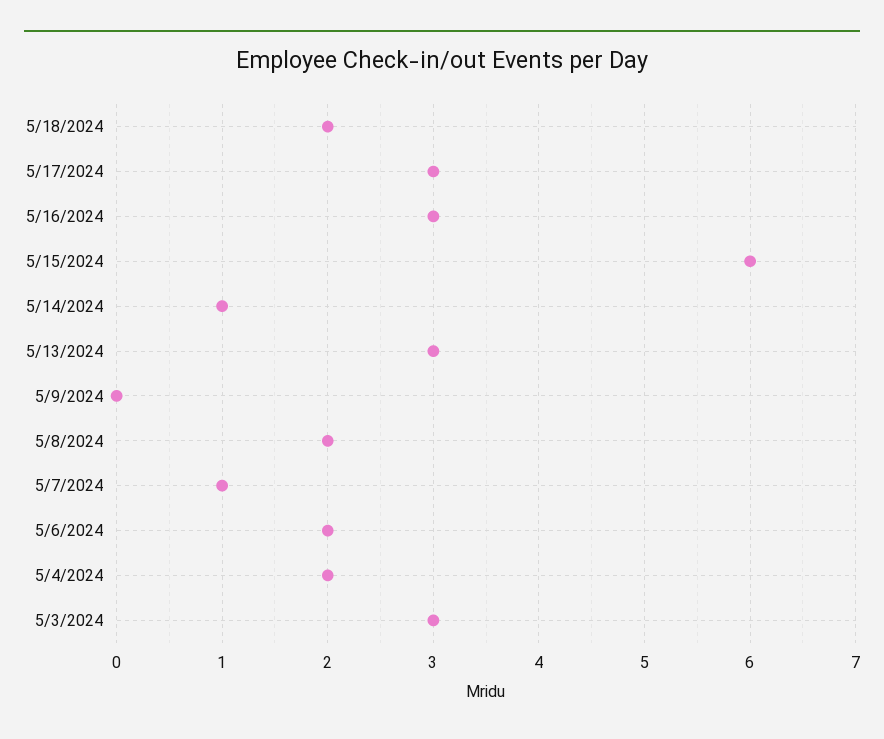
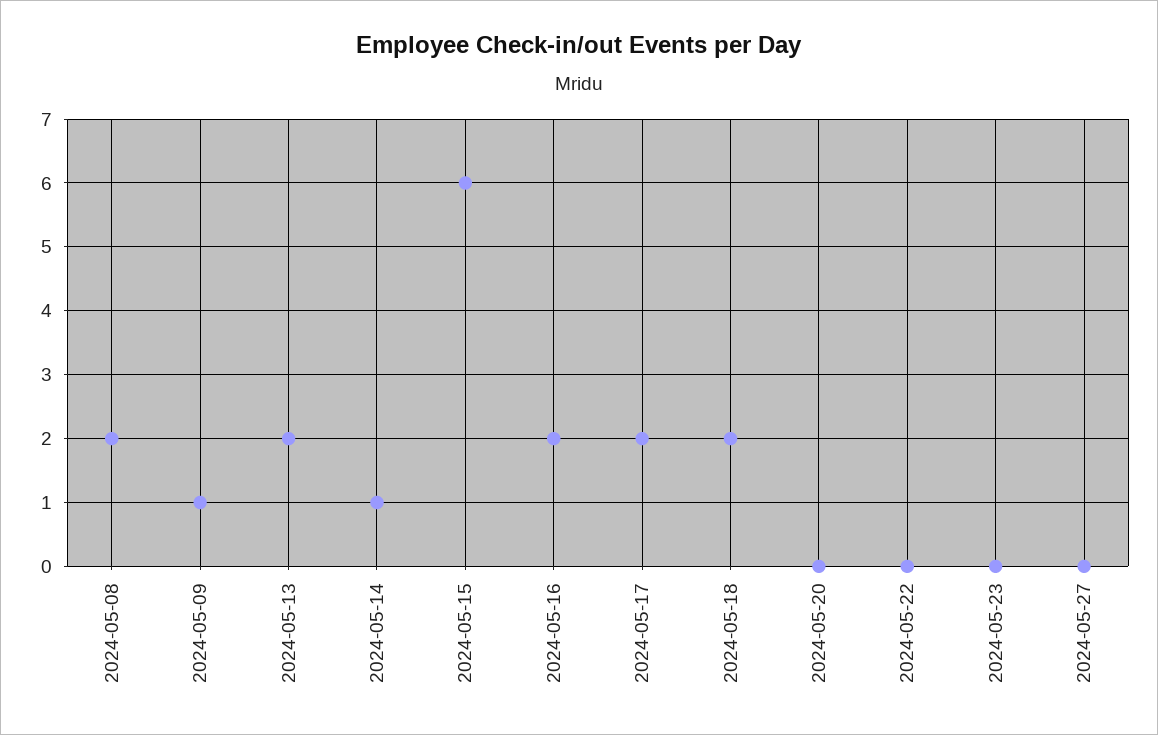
5/17/2024: 3 -> 2
5/16/2024: 3 -> 2
5/13/2024: 3 -> 2
5/9/2024: 0 -> 1
5/7/2024: 1 -> none
5/6/2024: 2 -> none
5/4/2024: 2 -> none
5/3/2024: 3 -> none
2024-05-20: none -> 0
2024-05-22: none -> 0
2024-05-23: none -> 0
2024-05-27: none -> 0

